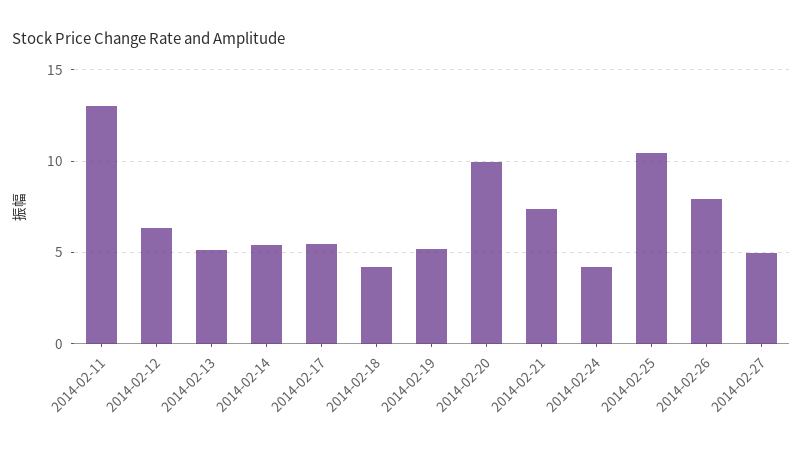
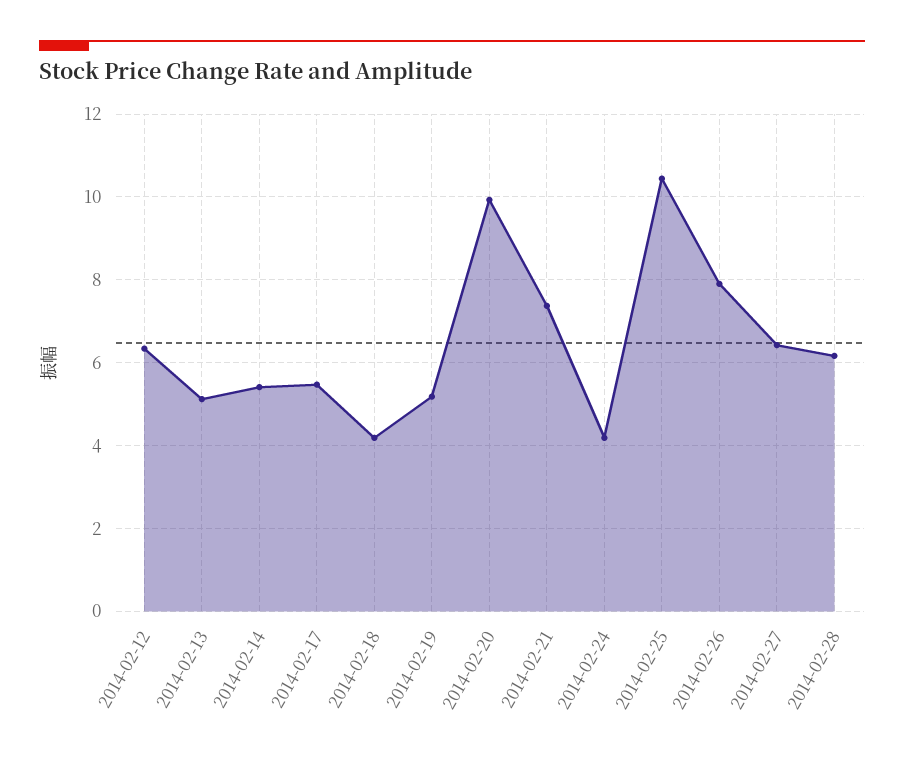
2014-02-11: 13 -> none
2014-02-27: 5 -> 6.4
2014-02-28: none -> 6.2

